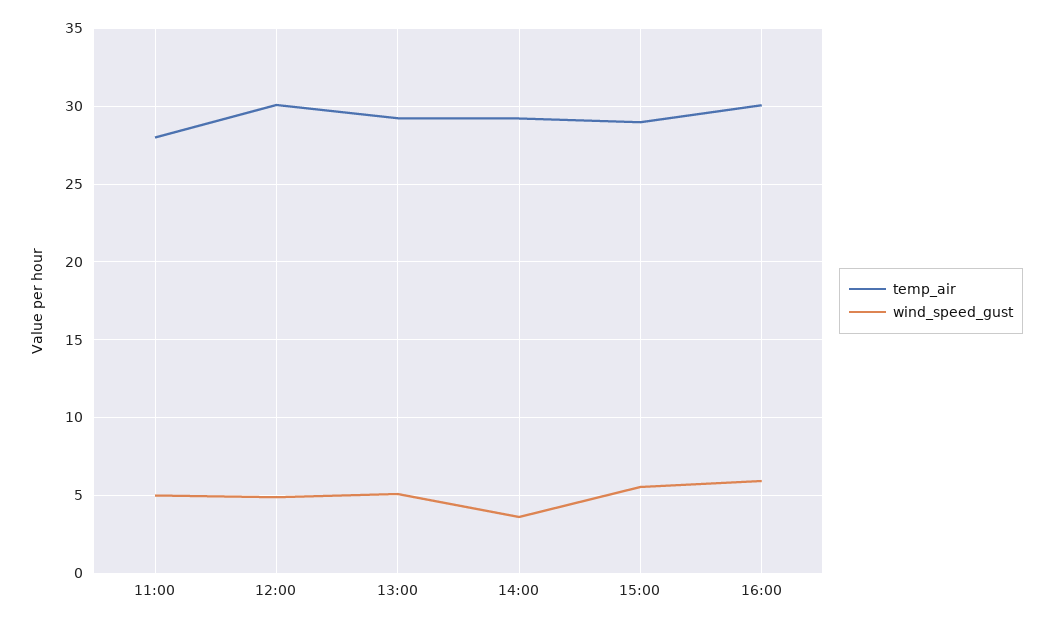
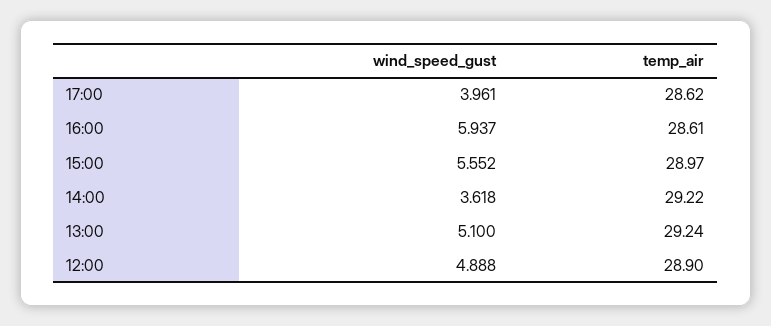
temp_air, 11:00: 28 -> none
wind_speed_gust, 11:00: 5 -> none
temp_air, 12:00: 30 -> 28.9
temp_air, 16:00: 30 -> 28.61
wind_speed_gust, 17:00: none -> 3.961
temp_air, 17:00: none -> 28.62

